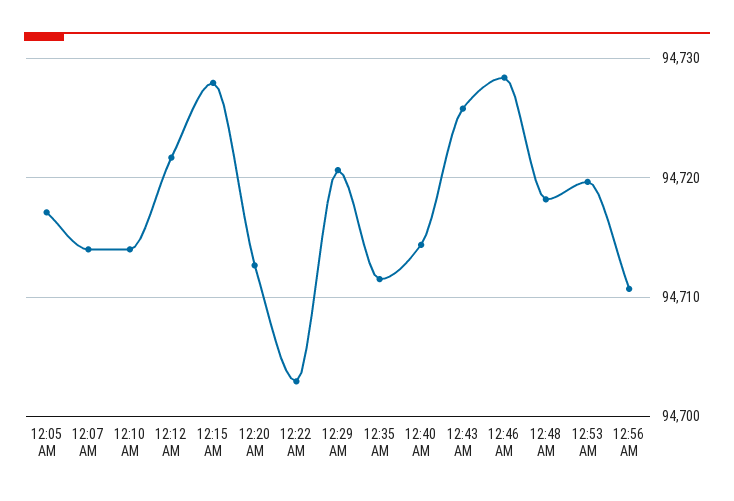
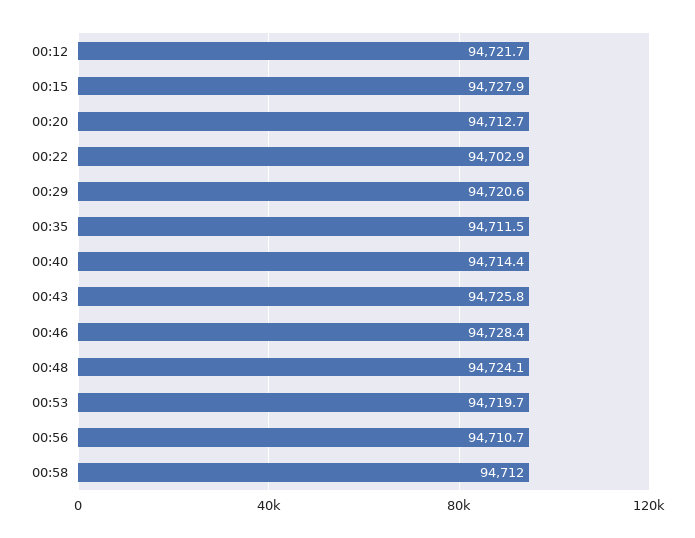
12:05 AM: 94717 -> none
12:07 AM: 94714 -> none
12:10 AM: 94714 -> none
12:48 AM: 94718 -> 94724.1
00:58: none -> 94712

